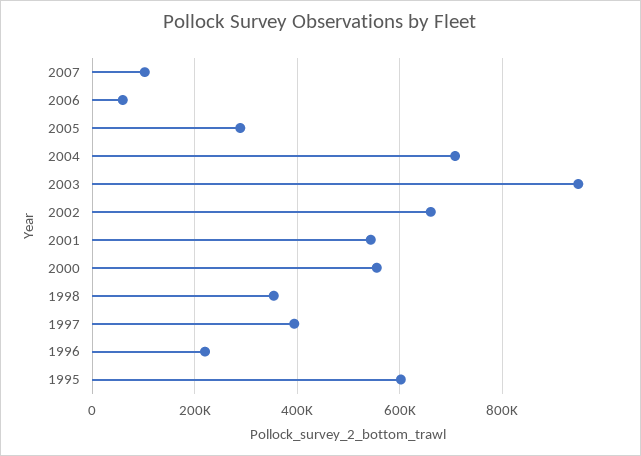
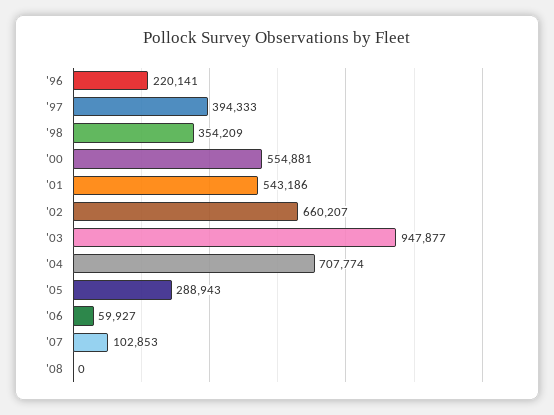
1995: 600000 -> none
'08: none -> 0

